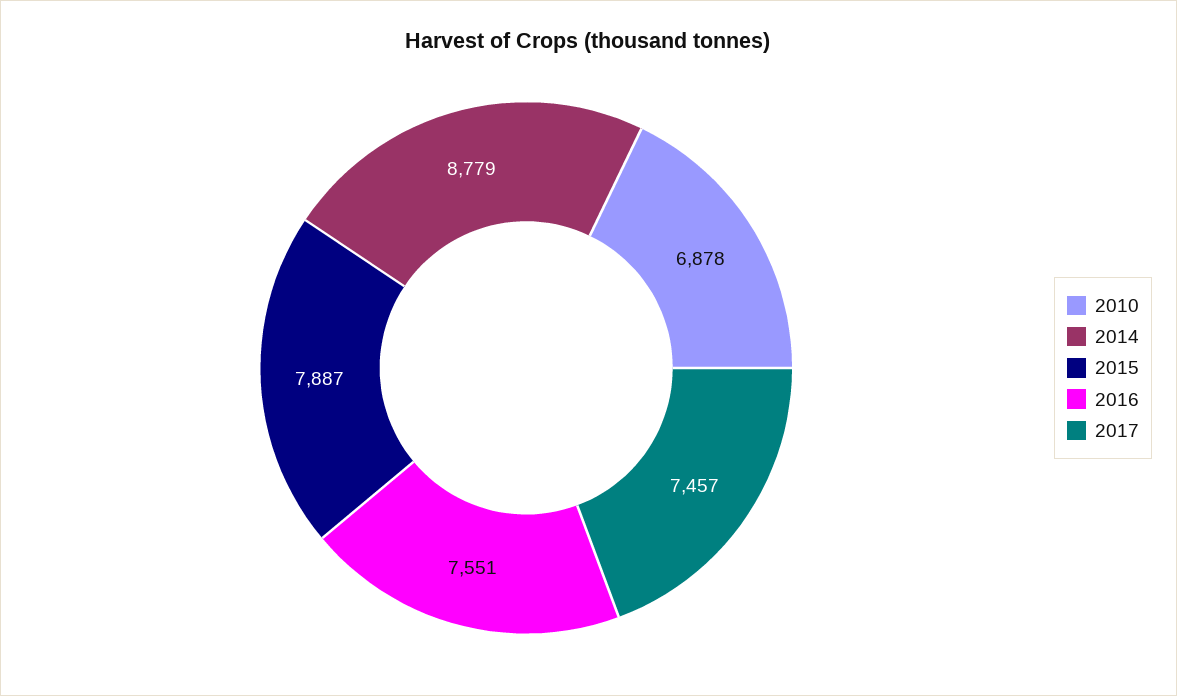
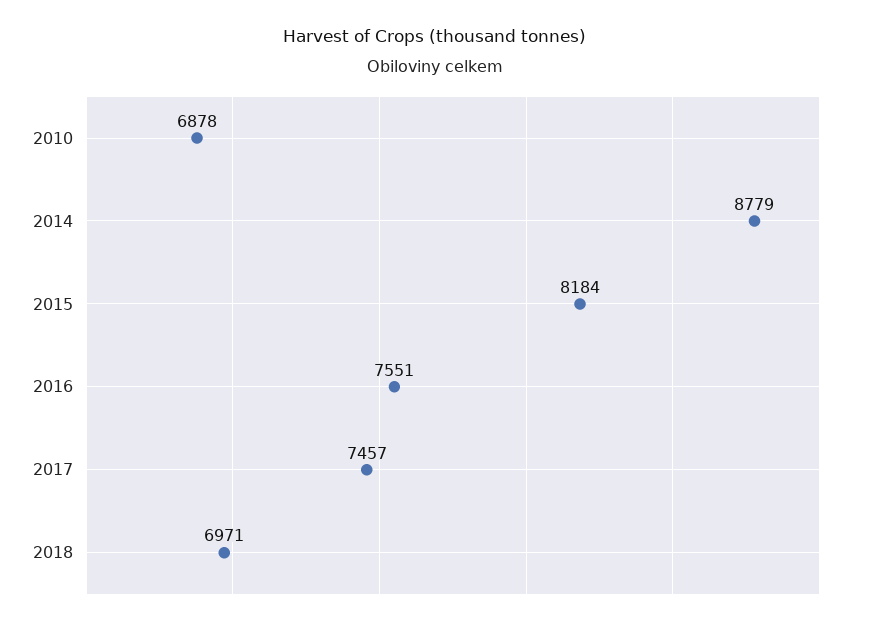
2015: 7887 -> 8184
2018: none -> 6971

